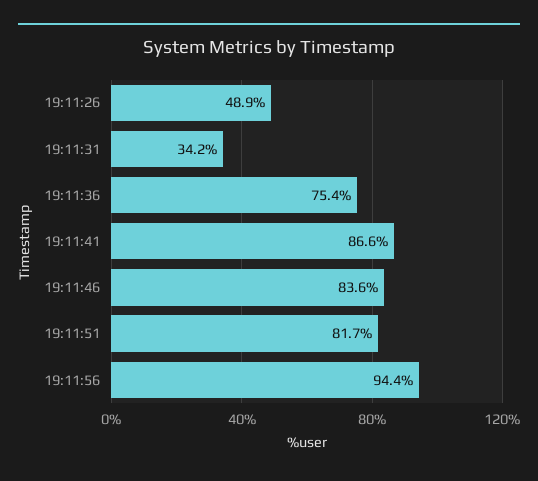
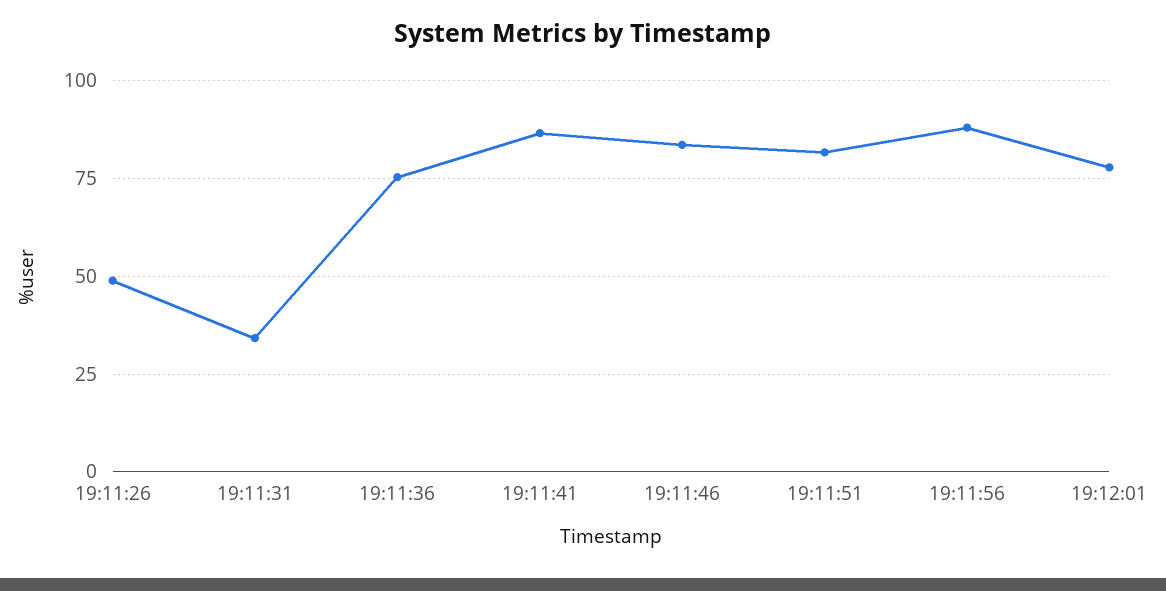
19:11:56: 94.4 -> 87.5
19:12:01: none -> 77.5

